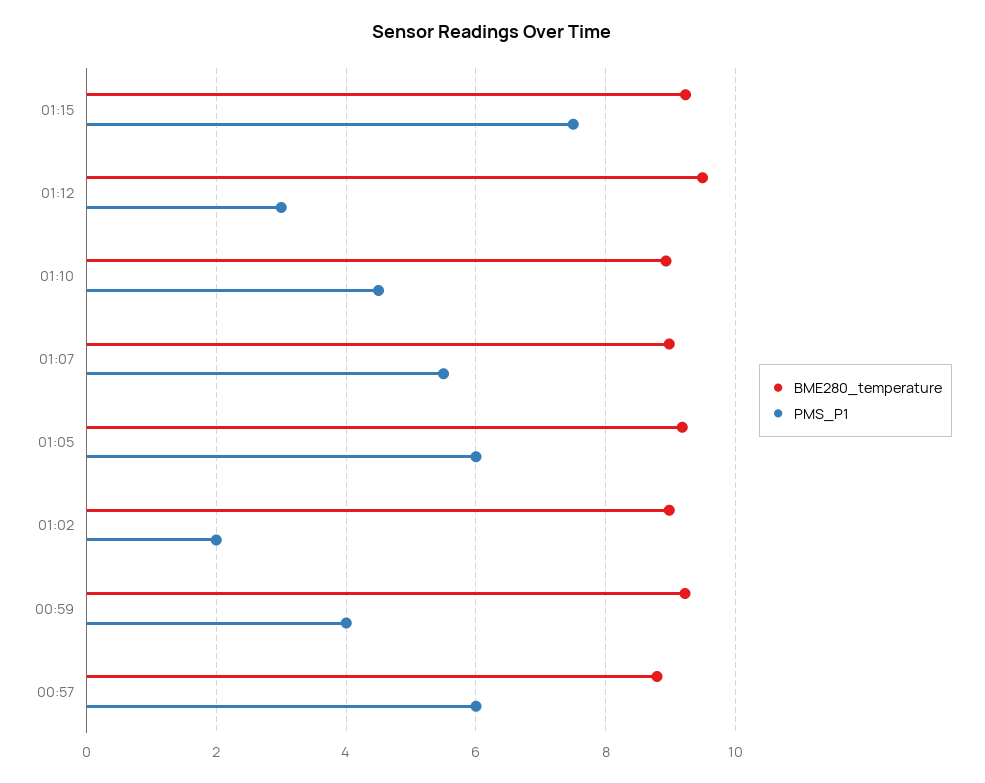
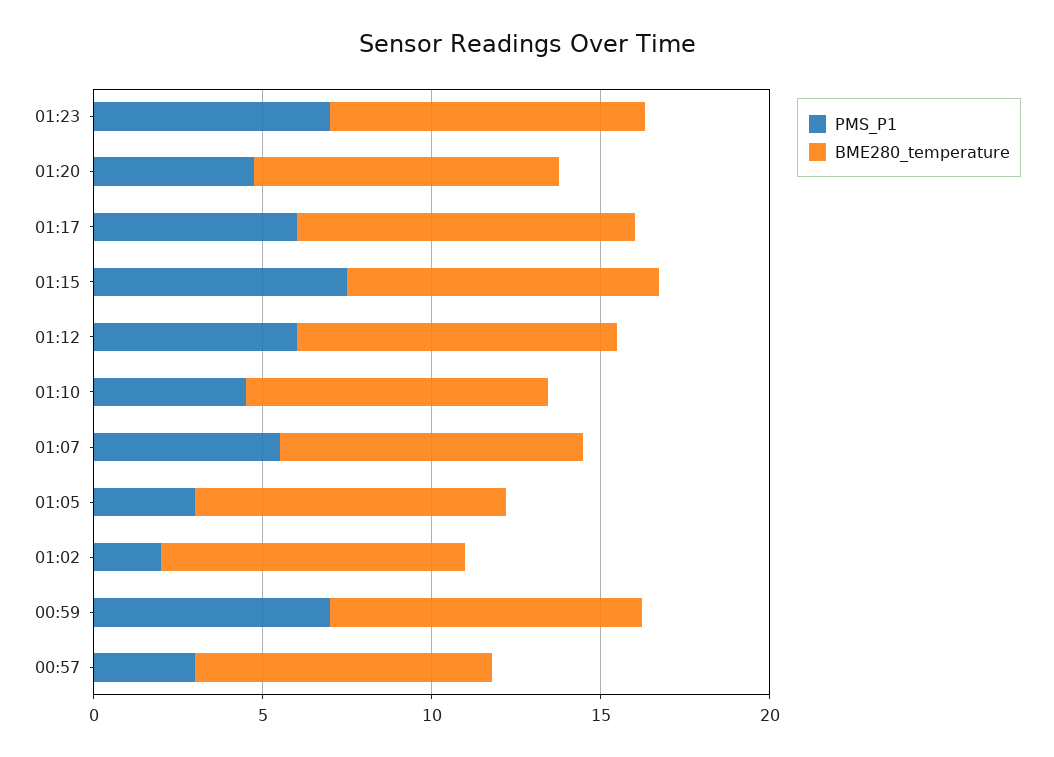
PMS_P1, 01:12: 3 -> 6
PMS_P1, 01:05: 6 -> 3
PMS_P1, 00:59: 4 -> 7
PMS_P1, 00:57: 6 -> 3
PMS_P1, 01:23: none -> 7
BME280_temperature, 01:23: none -> 9
PMS_P1, 01:20: none -> 5
BME280_temperature, 01:20: none -> 9
PMS_P1, 01:17: none -> 6
BME280_temperature, 01:17: none -> 10

